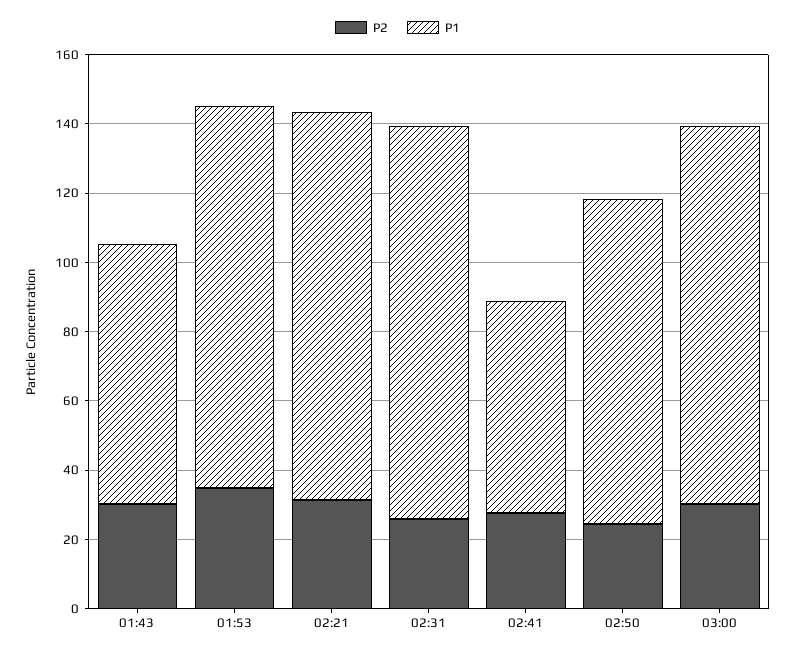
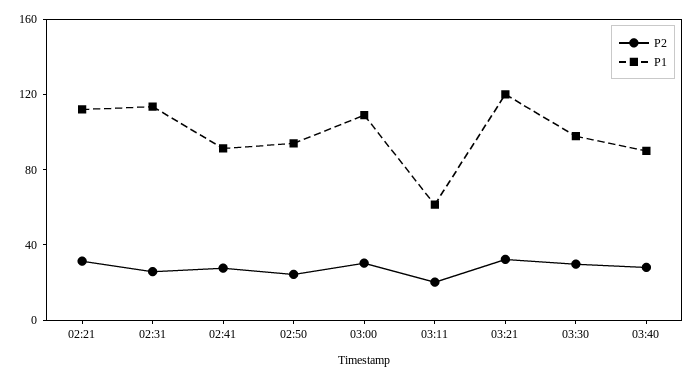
P2, 01:43: 30 -> none
P1, 01:43: 75 -> none
P2, 01:53: 35 -> none
P1, 01:53: 110 -> none
P1, 02:41: 60 -> 90
P2, 03:11: none -> 20
P1, 03:11: none -> 60
P2, 03:21: none -> 30
P1, 03:21: none -> 120
P2, 03:30: none -> 30
P1, 03:30: none -> 100
P2, 03:40: none -> 30
P1, 03:40: none -> 90

